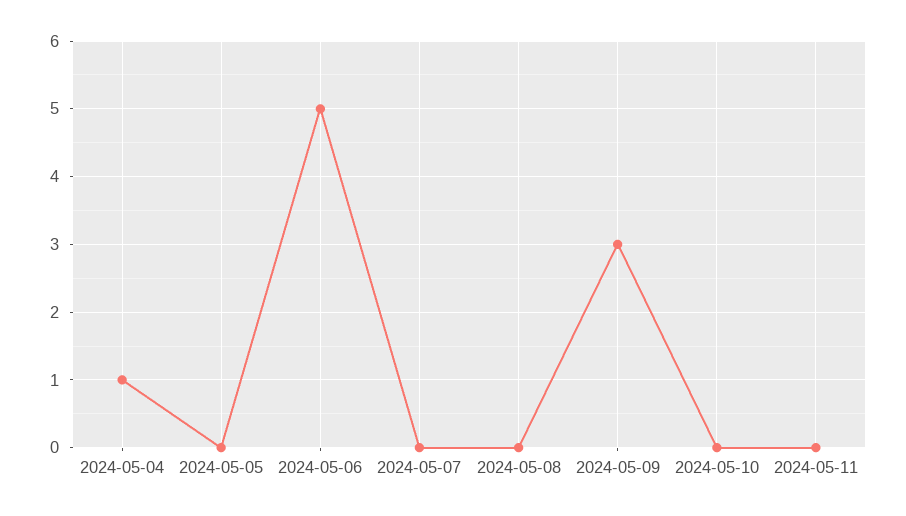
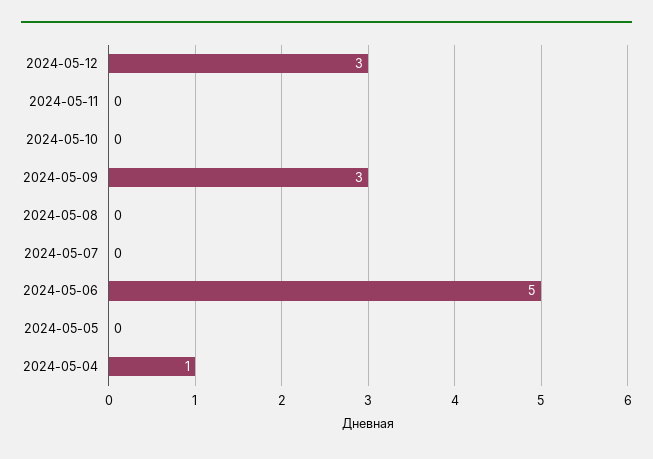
2024-05-12: none -> 3

